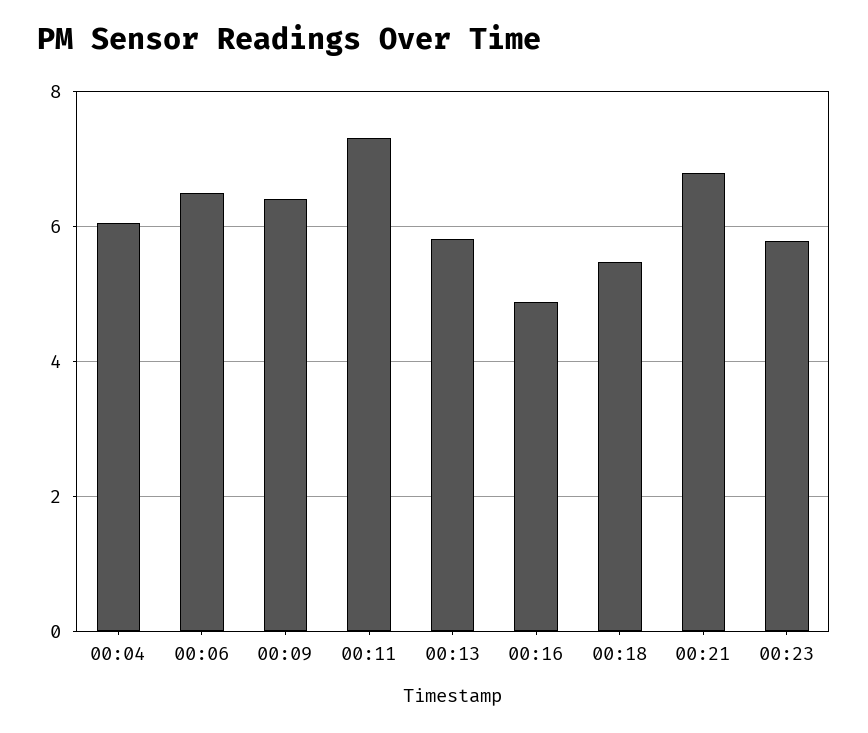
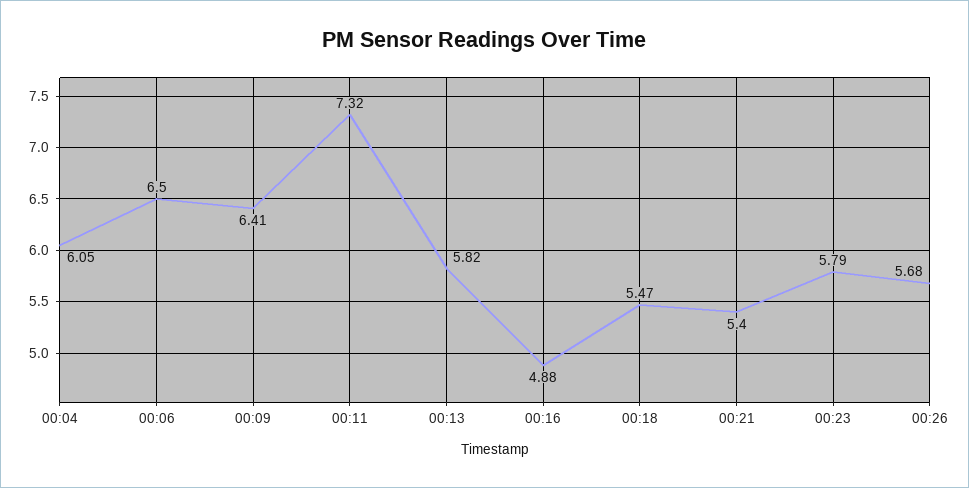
00:21: 6.8 -> 5.4
00:26: none -> 5.68

